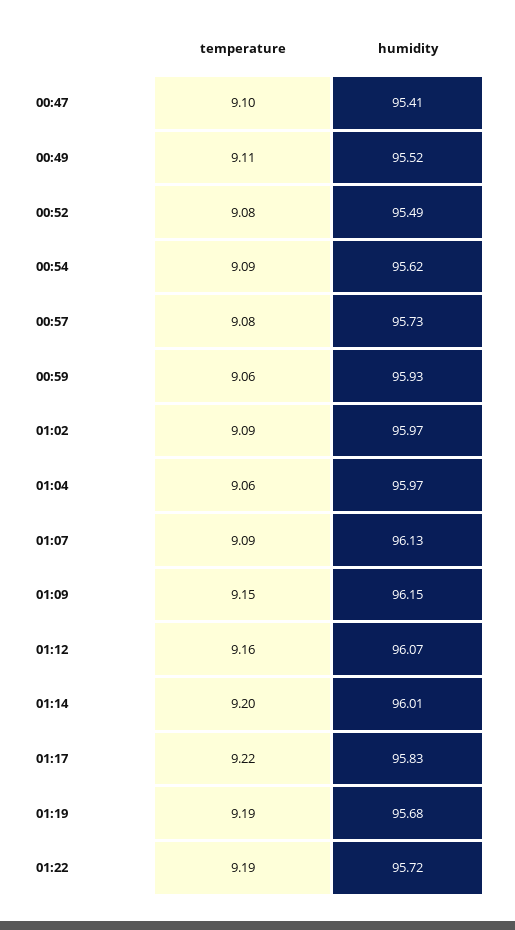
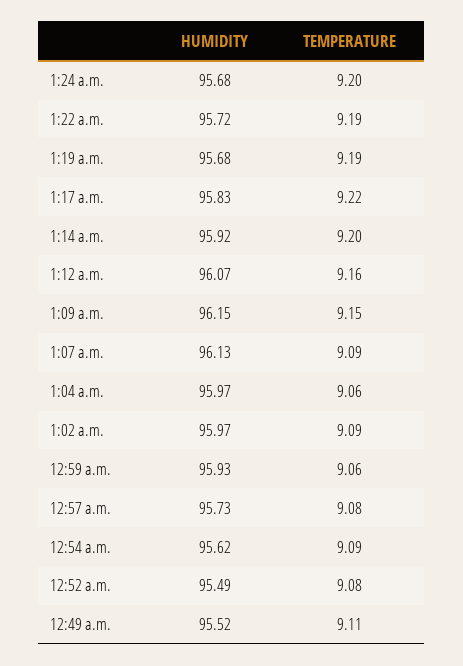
temperature, 00:47: 9.1 -> none
humidity, 00:47: 95.41 -> none
humidity, 01:14: 96.01 -> 95.92
humidity, 1:24 a.m.: none -> 95.68
temperature, 1:24 a.m.: none -> 9.2

